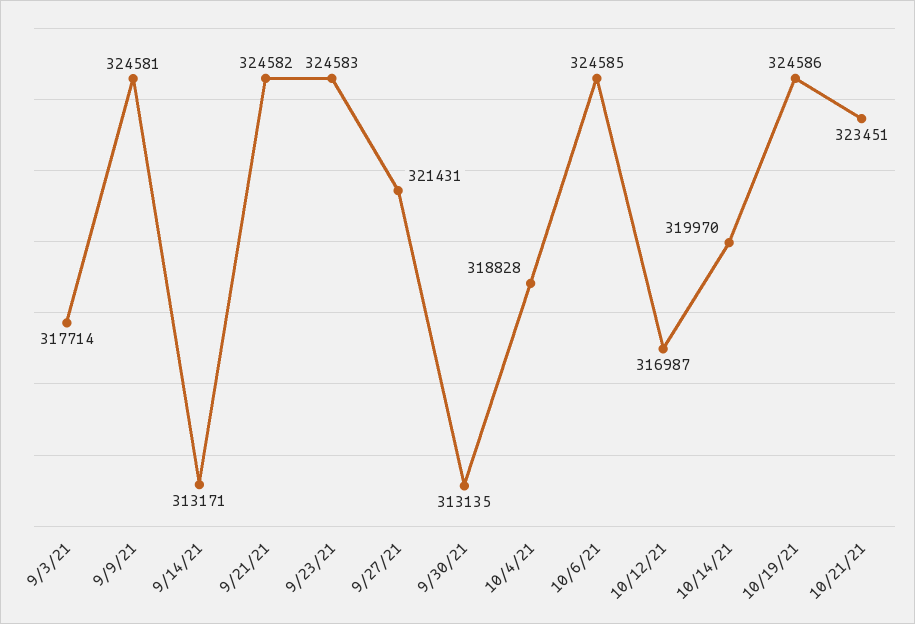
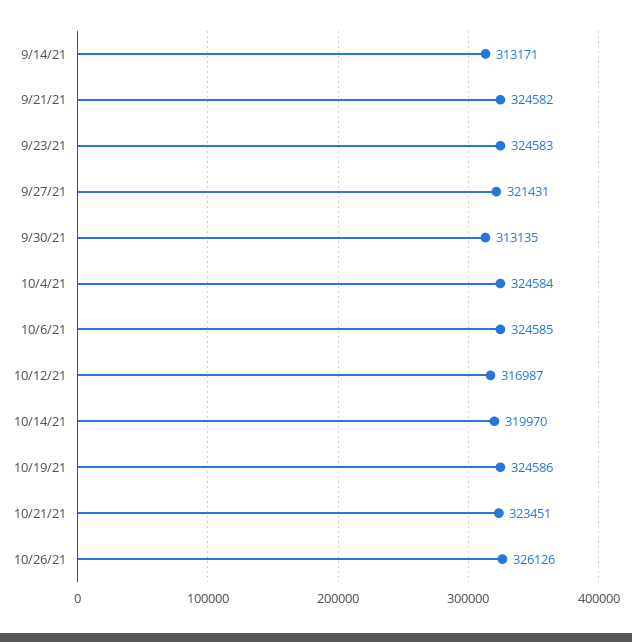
9/3/21: 317714 -> none
9/9/21: 324581 -> none
10/4/21: 318828 -> 324584
10/26/21: none -> 326126

